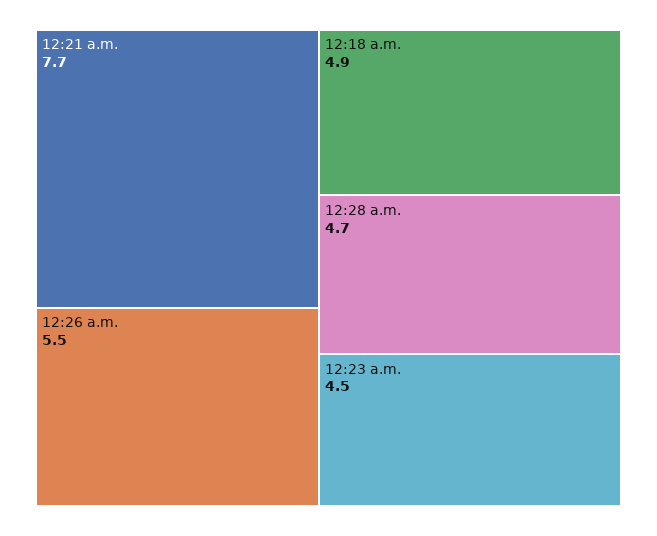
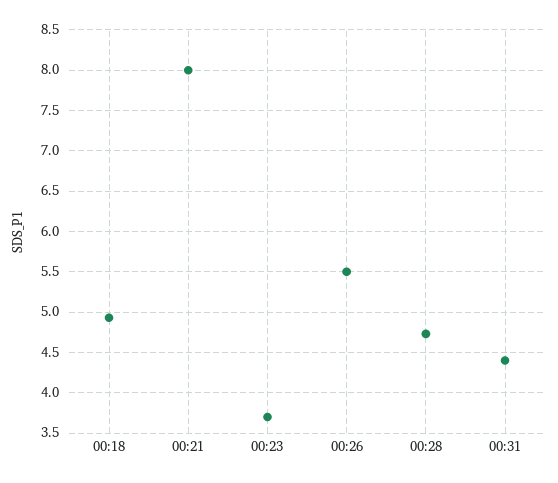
12:21 a.m.: 7.7 -> 8
12:23 a.m.: 4.5 -> 3.7
00:31: none -> 4.4

